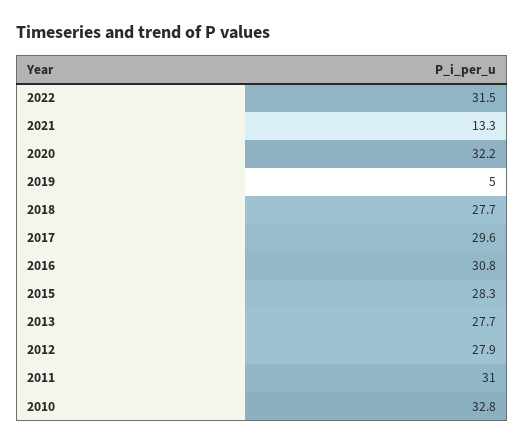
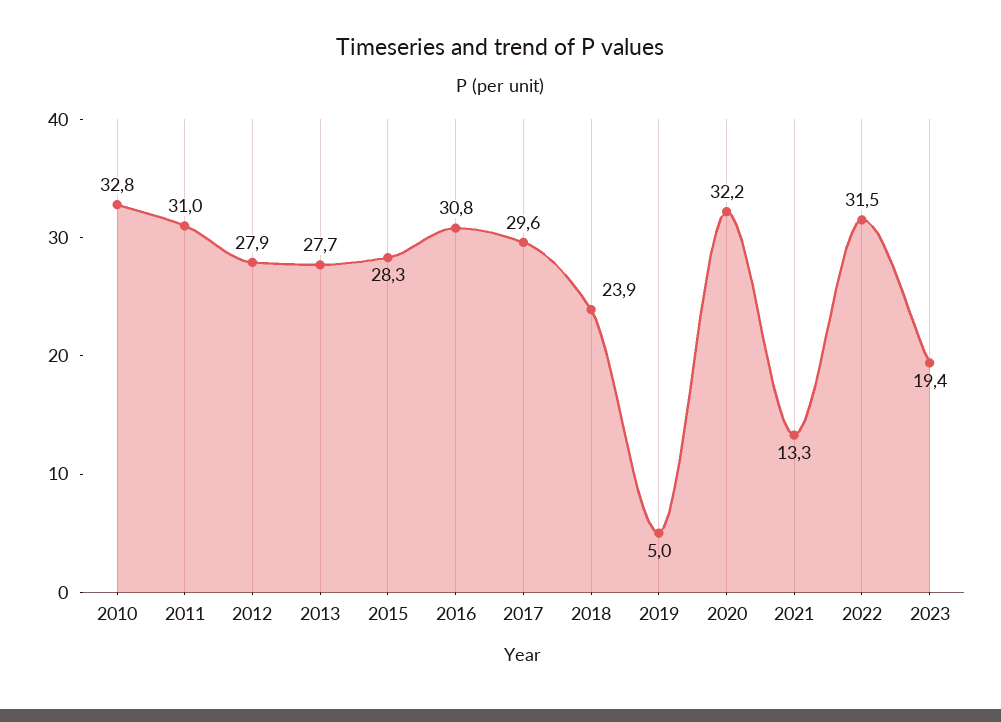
2018: 27.7 -> 23.9
2023: none -> 19.4

